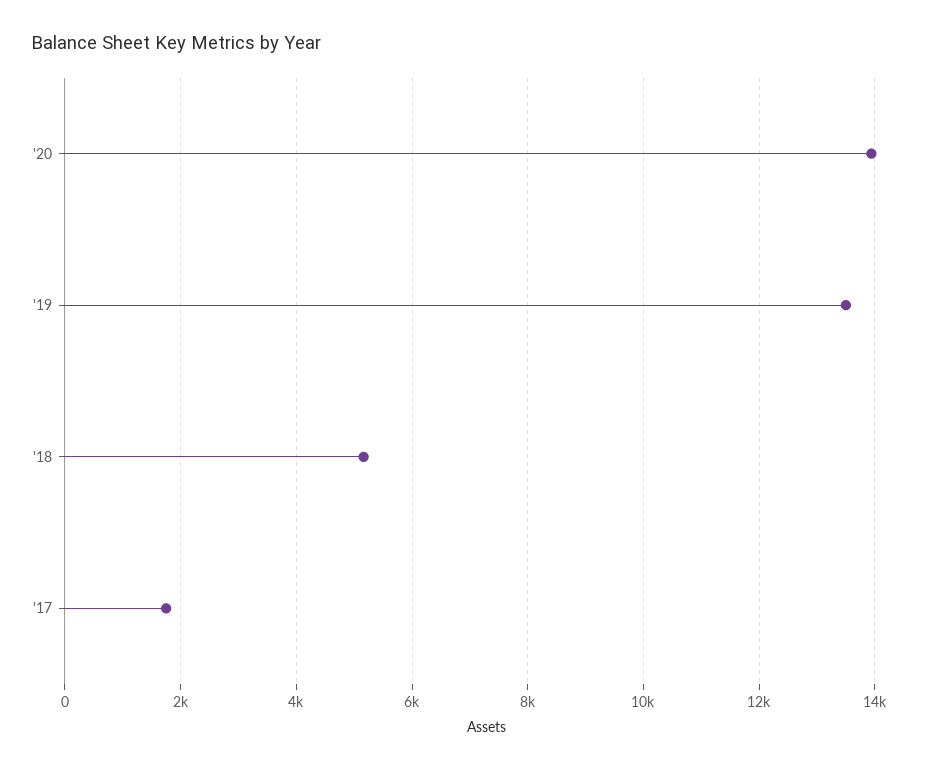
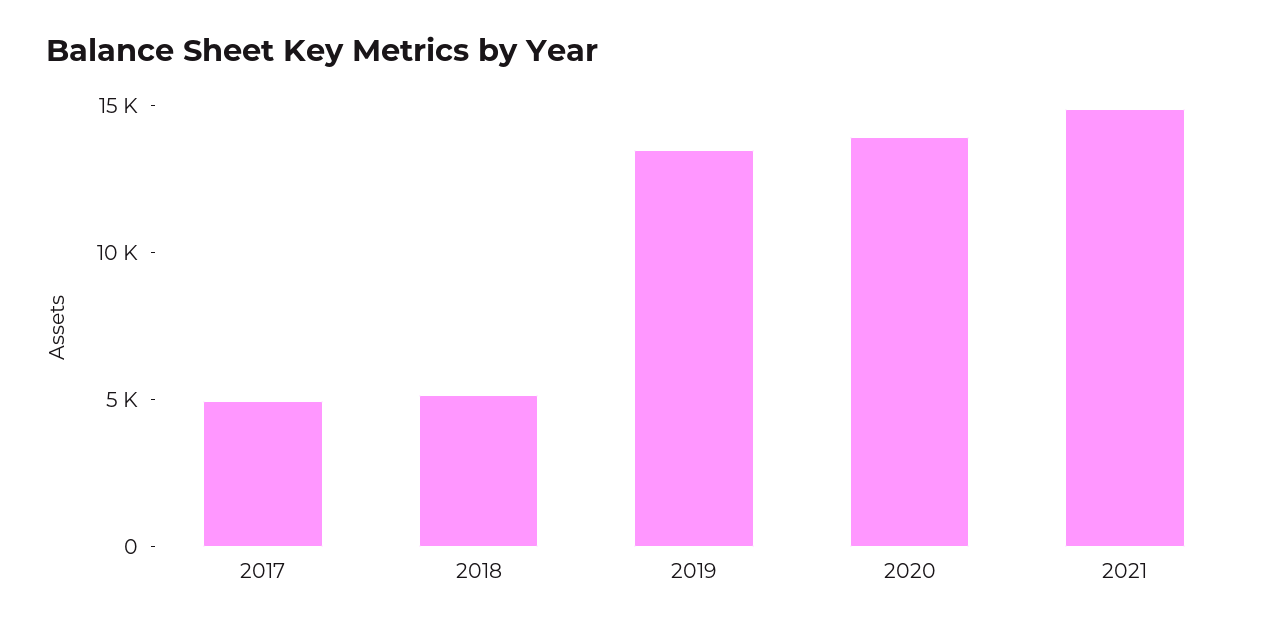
'17: 1800 -> 5000
2021: none -> 15000

